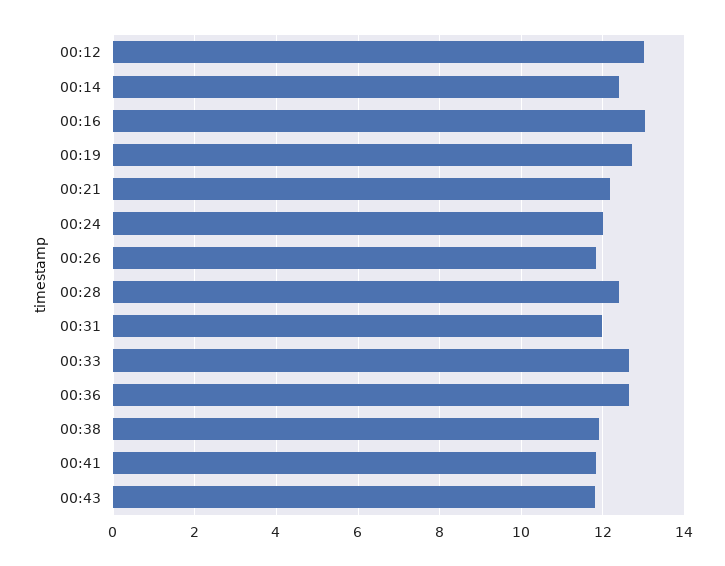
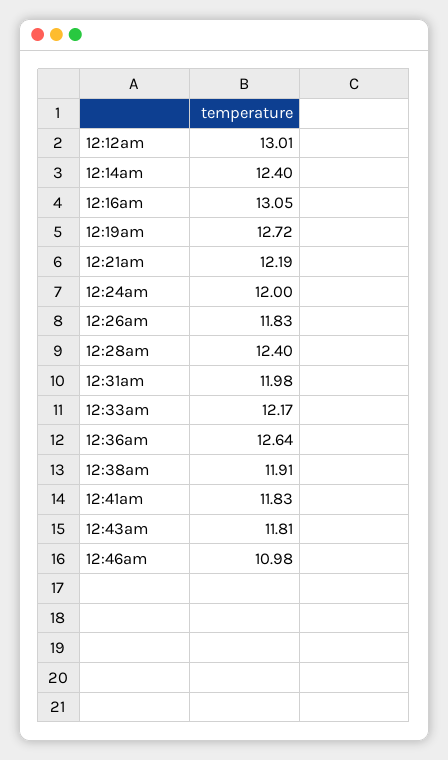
00:33: 12.6 -> 12.17
12:46am: none -> 10.98

